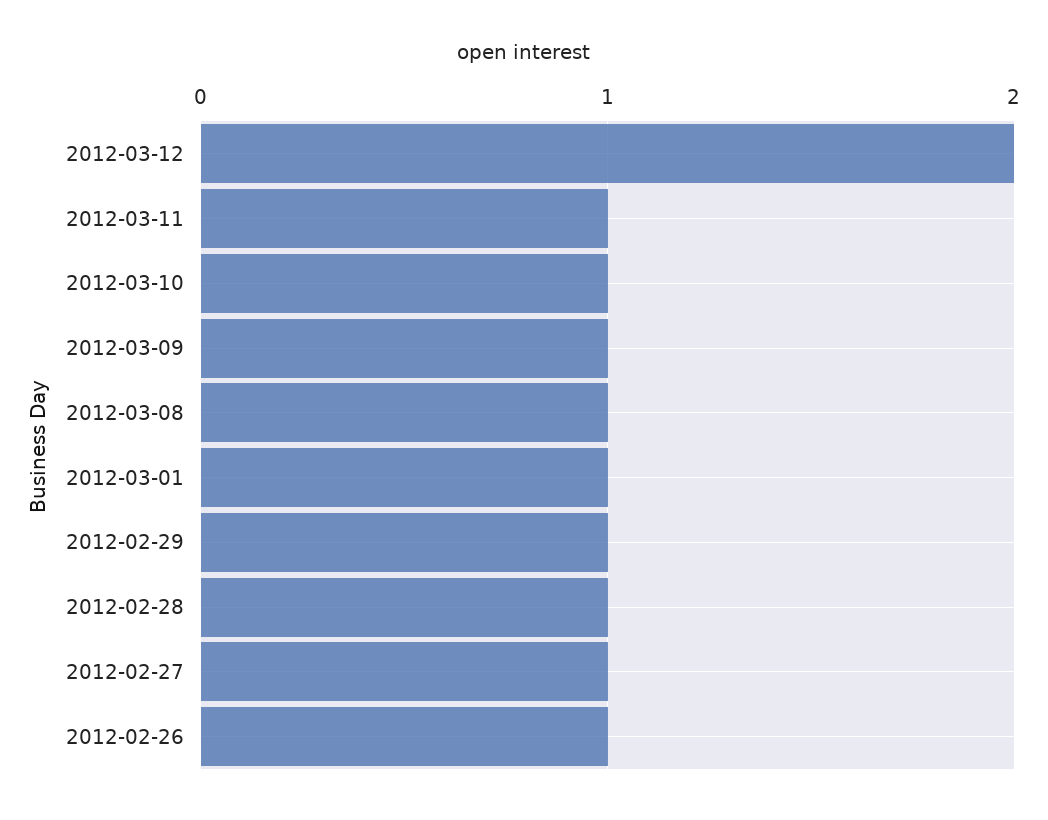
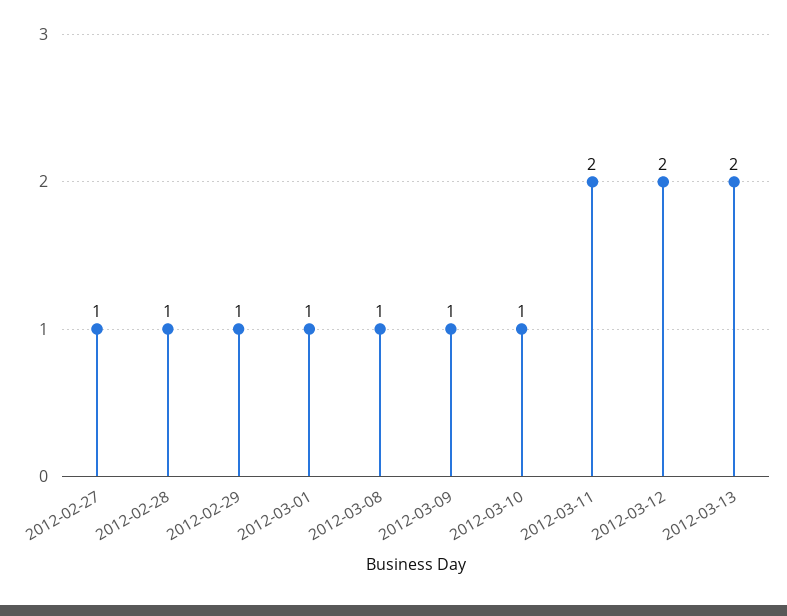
2012-03-11: 1 -> 2
2012-02-26: 1 -> none
2012-03-13: none -> 2

